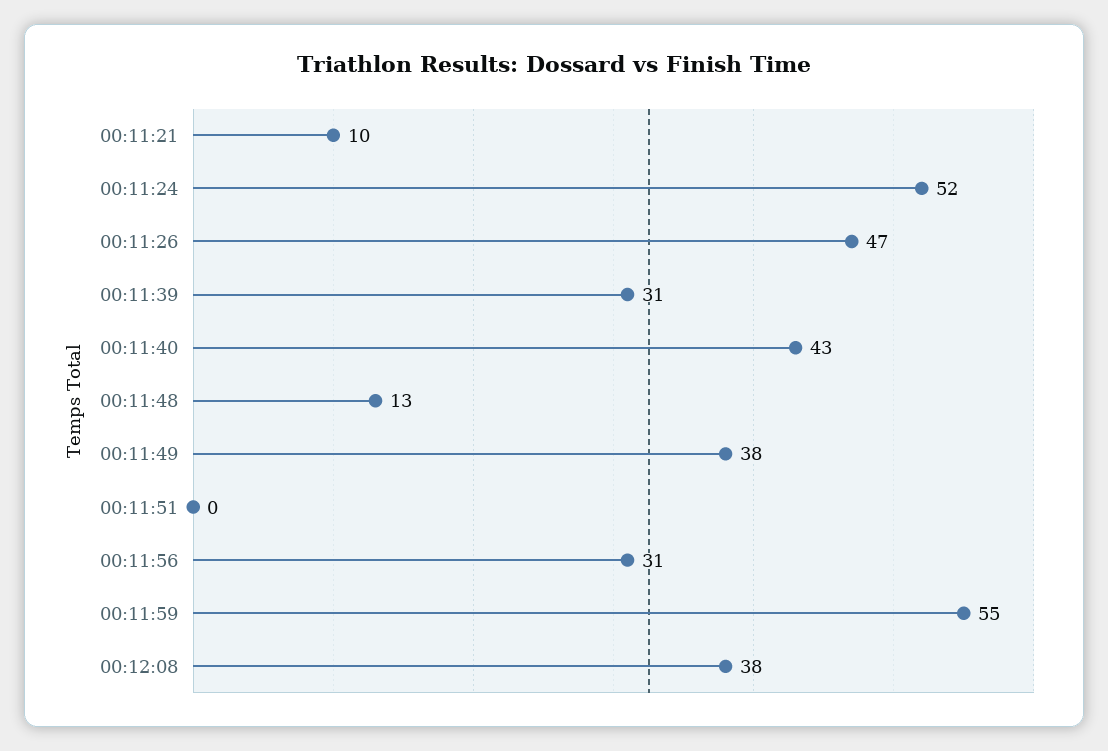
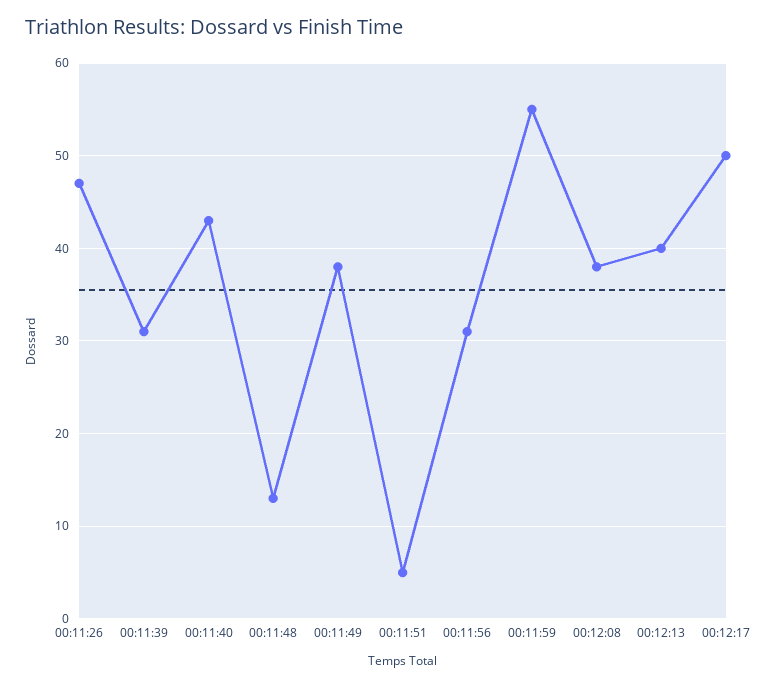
00:11:21: 10 -> none
00:11:24: 52 -> none
00:11:51: 0 -> 5
00:12:13: none -> 40
00:12:17: none -> 50

